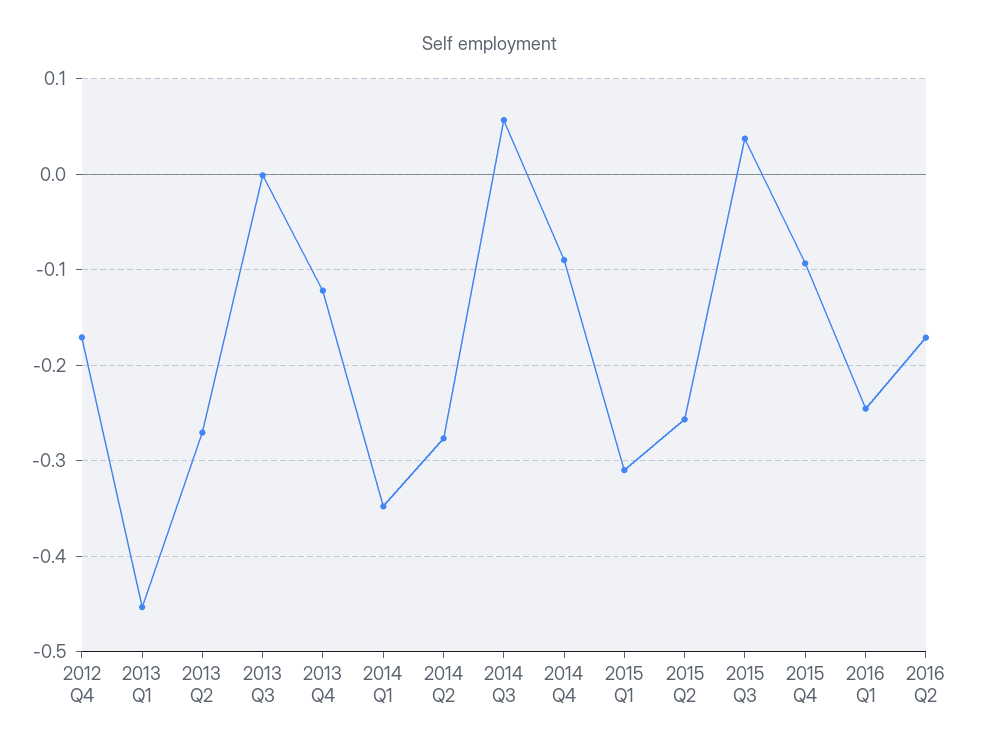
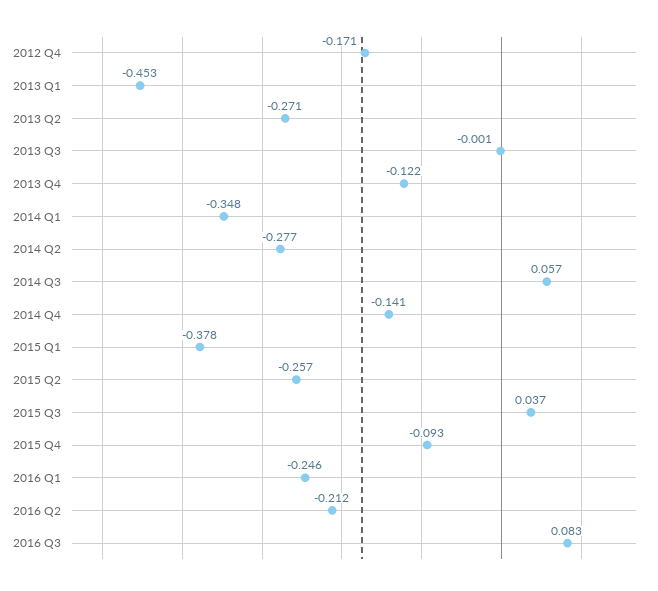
2014 Q4: -0.09 -> -0.141
2015 Q1: -0.31 -> -0.378
2016 Q2: -0.17 -> -0.212
2016 Q3: none -> 0.083

